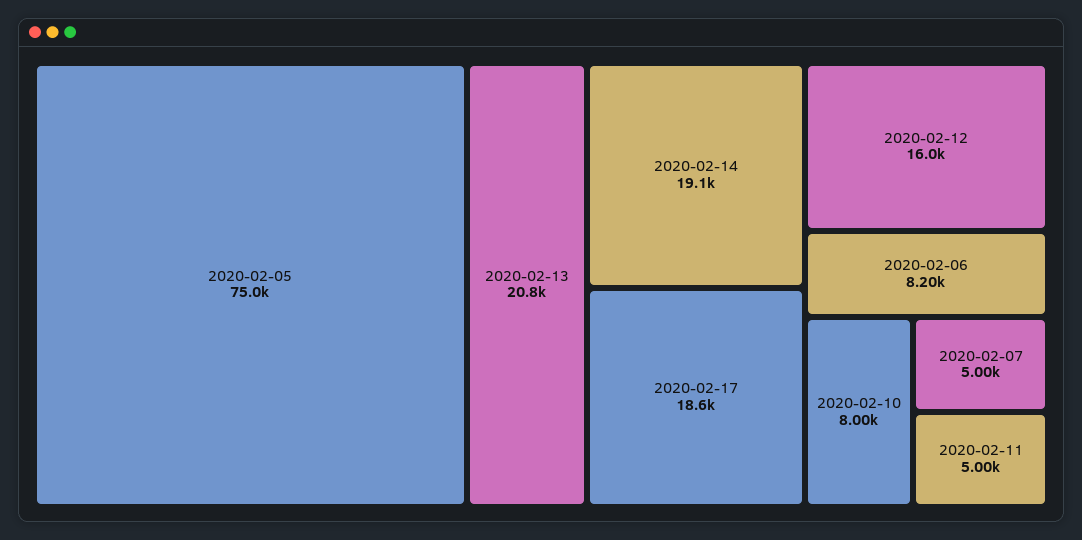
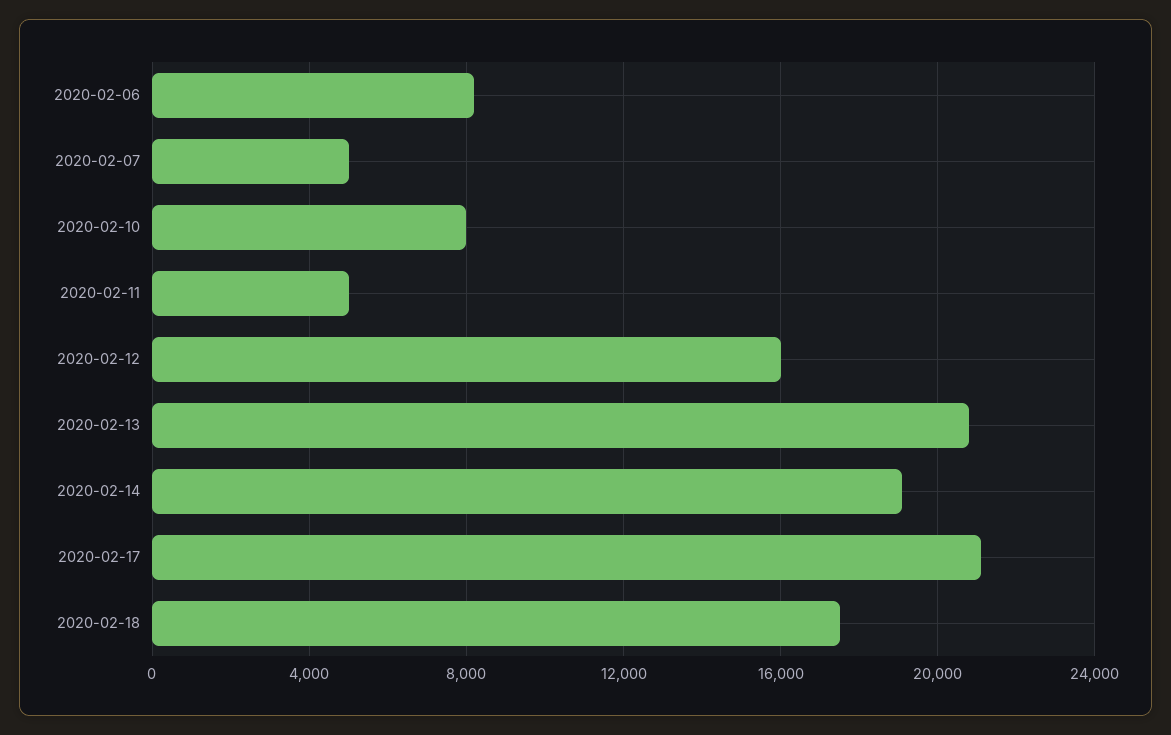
2020-02-05: 75000 -> none
2020-02-17: 18600 -> 21000
2020-02-18: none -> 17500

